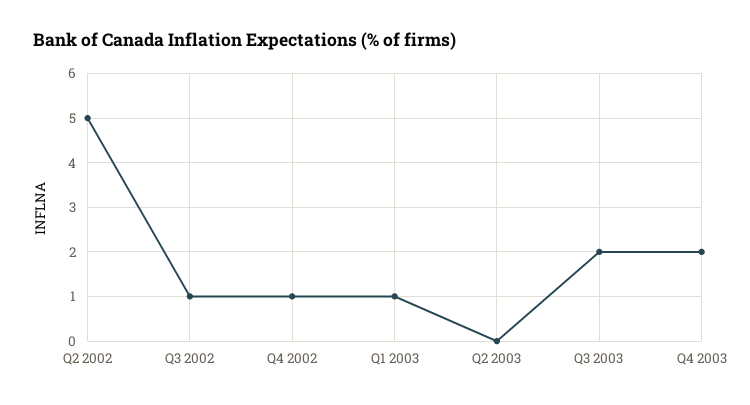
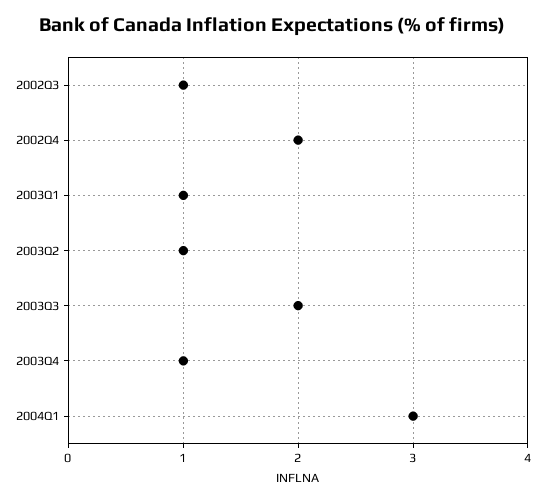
Q2 2002: 5 -> none
Q4 2002: 1 -> 2
Q2 2003: 0 -> 1
Q4 2003: 2 -> 1
2004Q1: none -> 3

